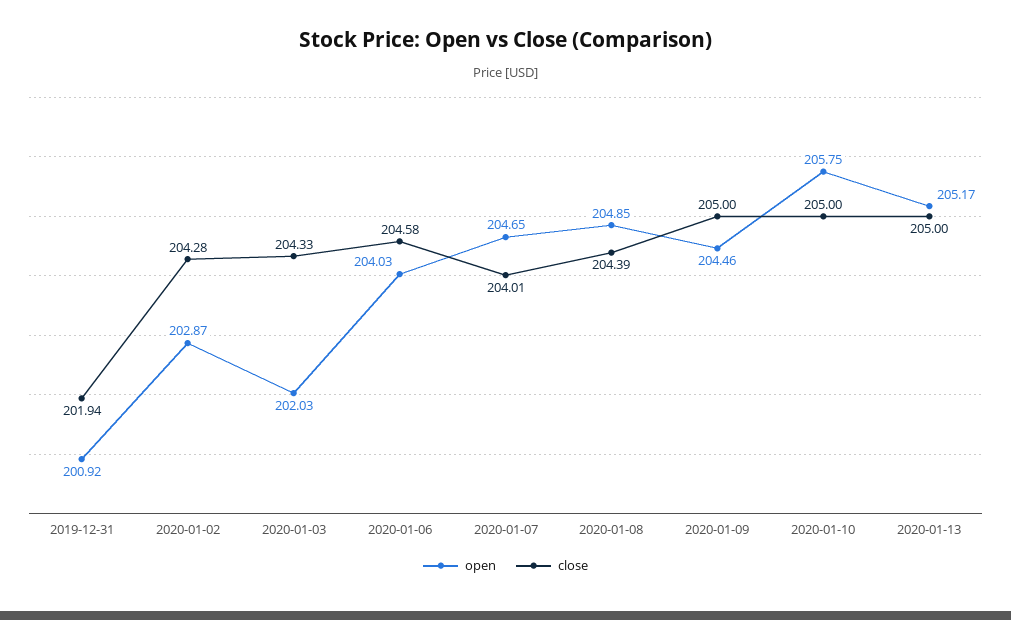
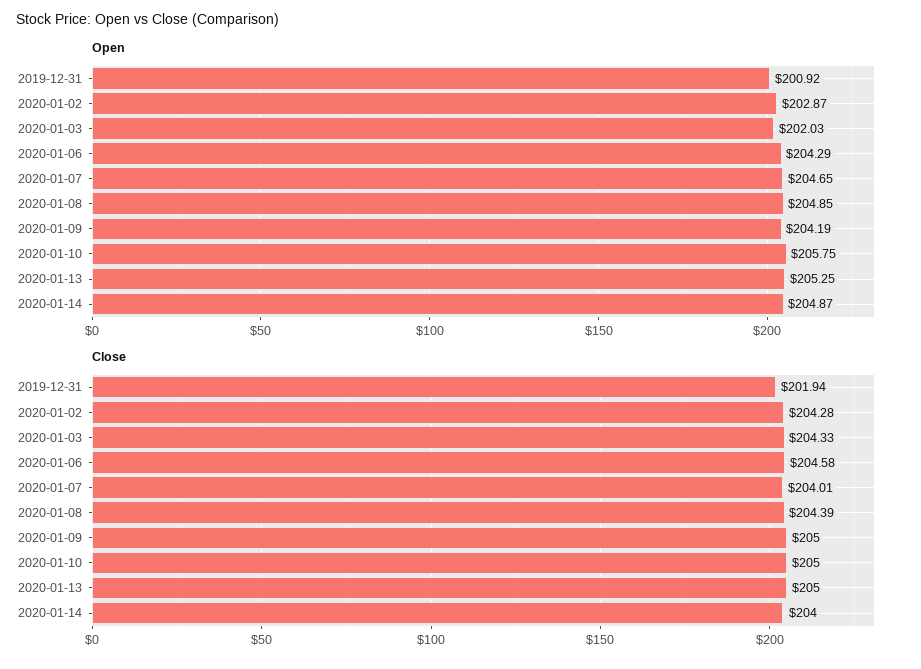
open, 2020-01-06: 204.03 -> 204.29
open, 2020-01-09: 204.46 -> 204.19
open, 2020-01-13: 205.17 -> 205.25
open, 2020-01-14: none -> 204.87
close, 2020-01-14: none -> 204

